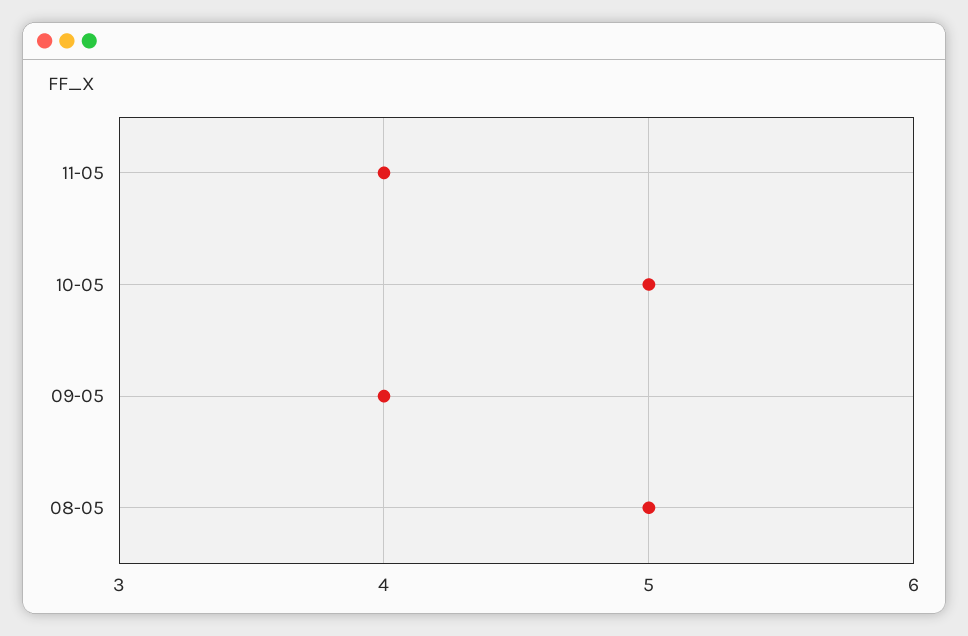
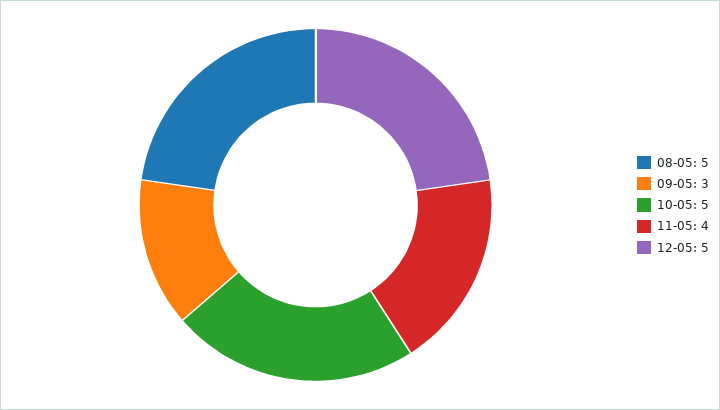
09-05: 4 -> 3
12-05: none -> 5

